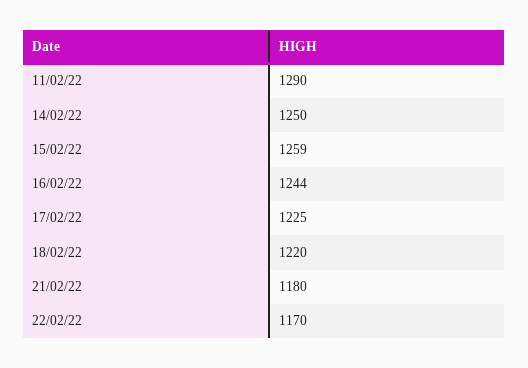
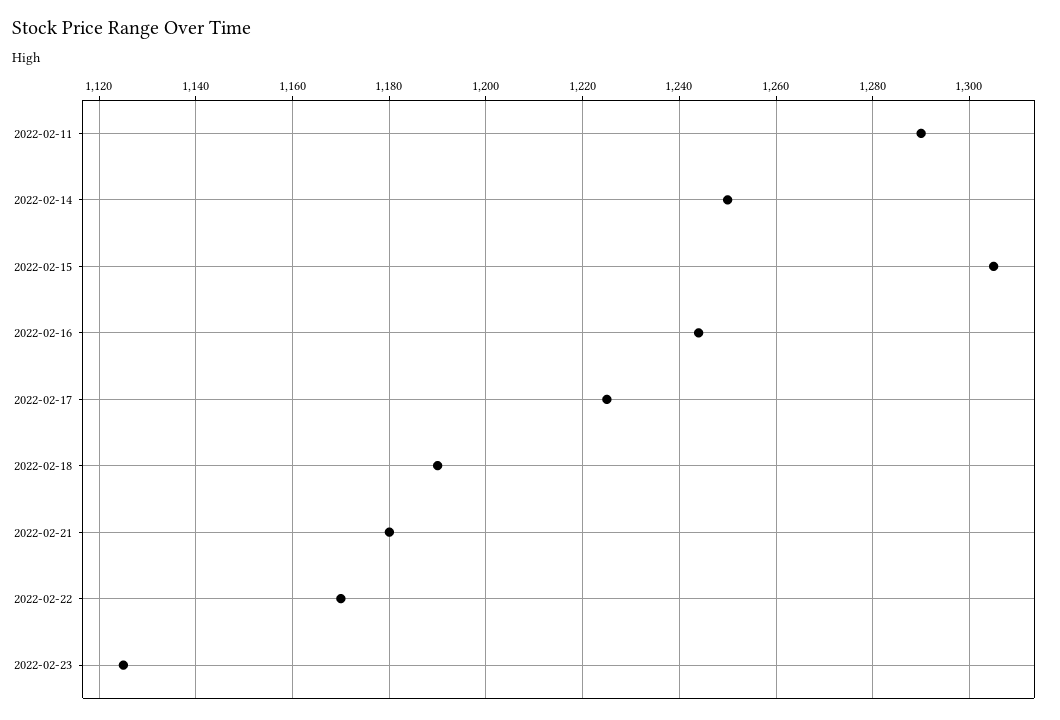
15/02/22: 1259 -> 1305
18/02/22: 1220 -> 1190
2022-02-23: none -> 1125

